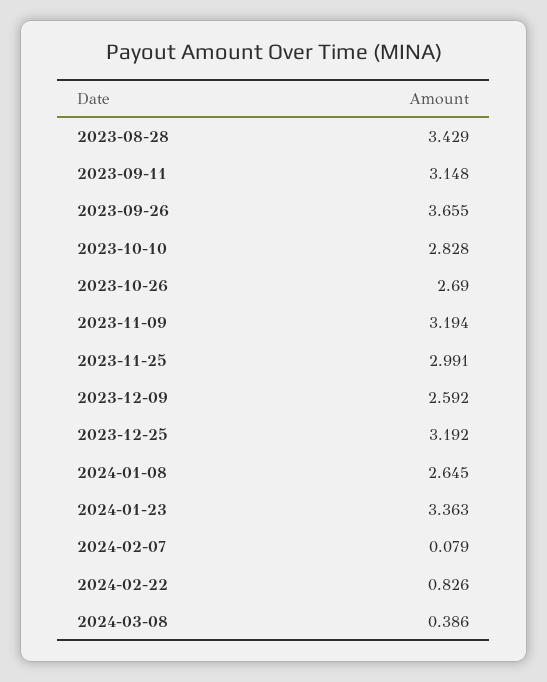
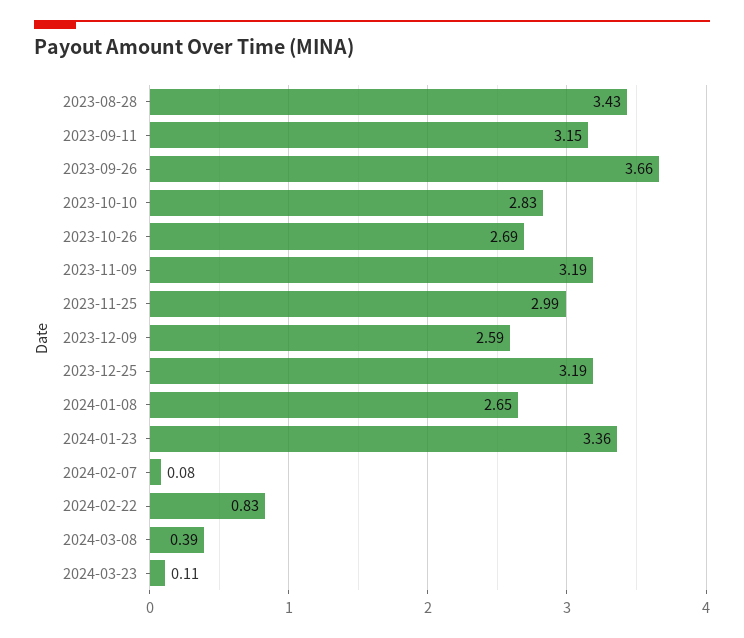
2024-03-23: none -> 0.11

